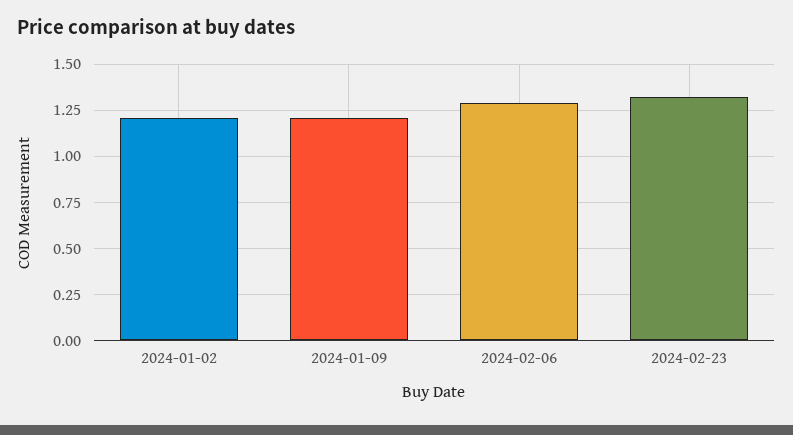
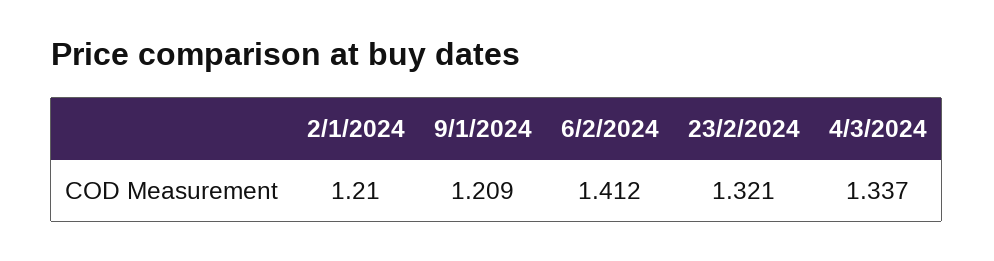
2024-02-06: 1.3 -> 1.412
4/3/2024: none -> 1.337

